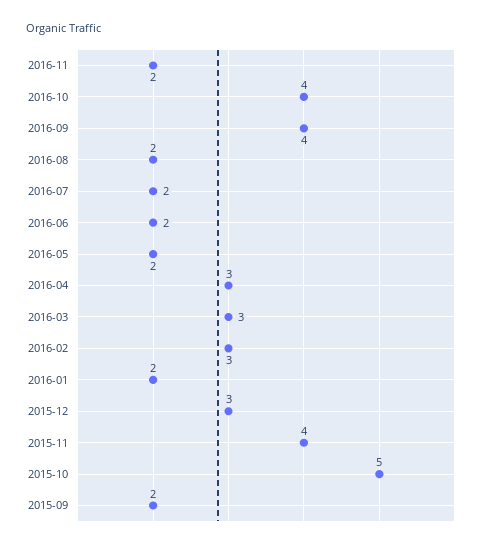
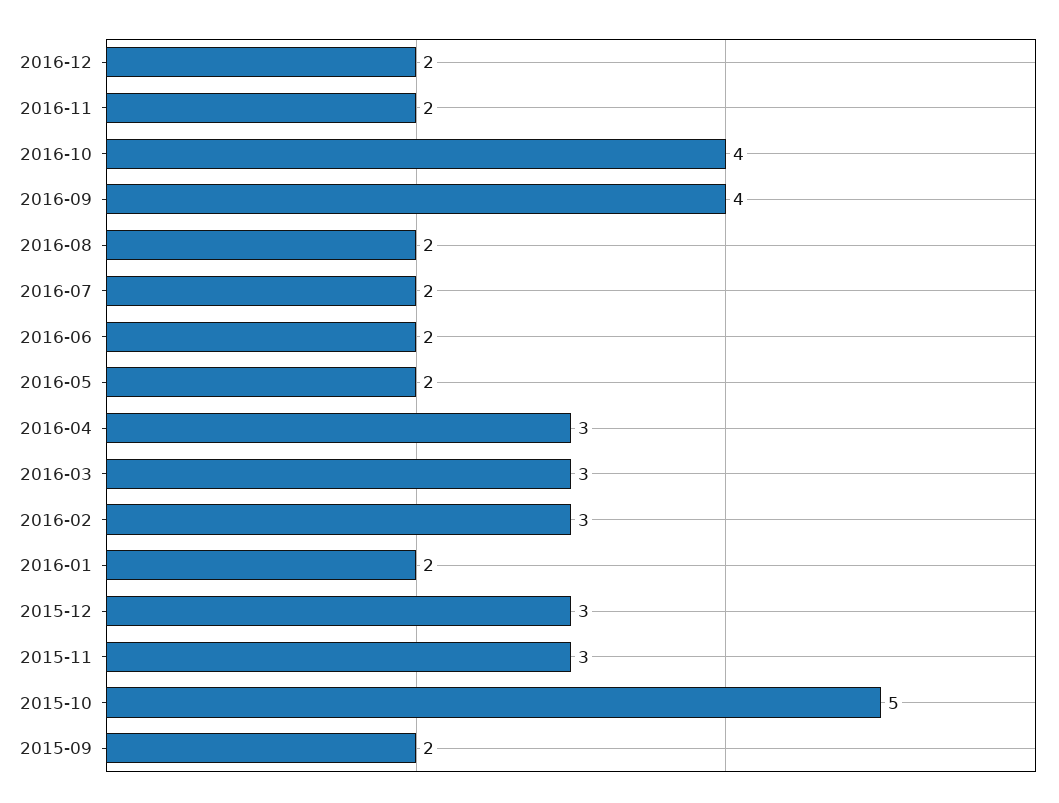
2015-11: 4 -> 3
2016-12: none -> 2

